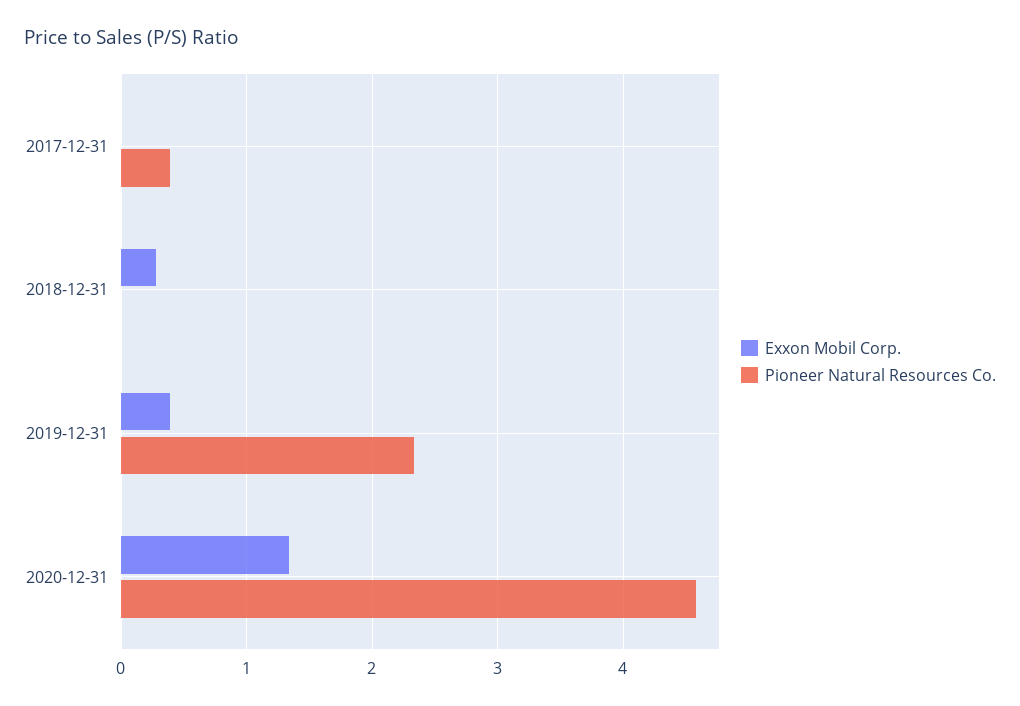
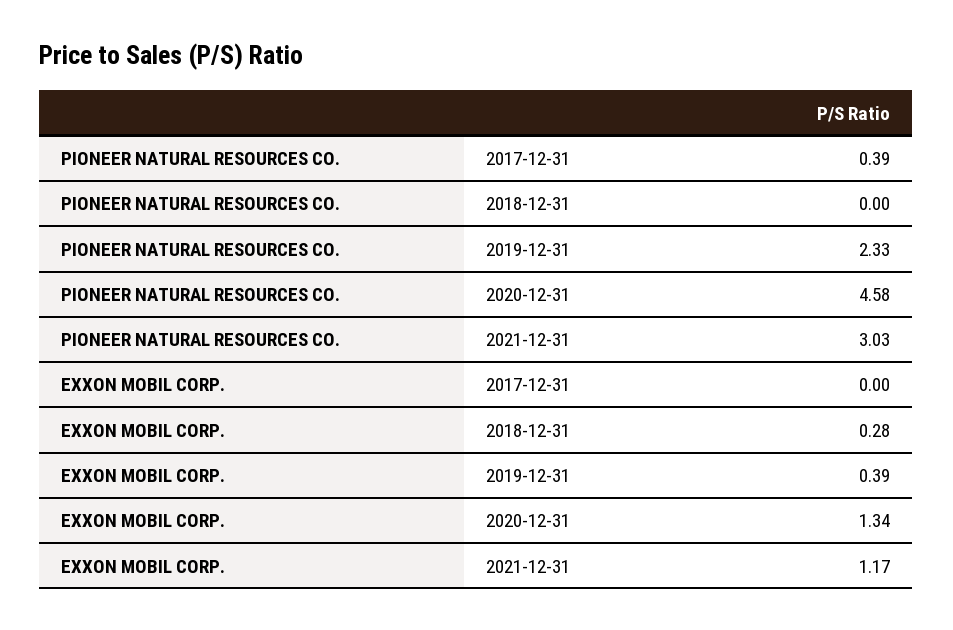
Pioneer Natural Resources Co., 2021-12-31: none -> 3.03
Exxon Mobil Corp., 2021-12-31: none -> 1.17

